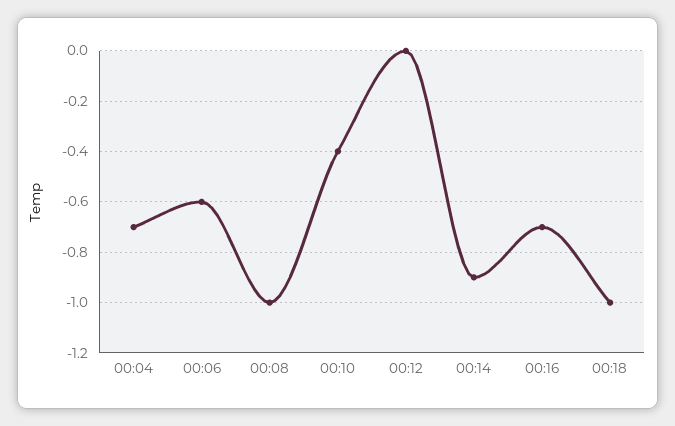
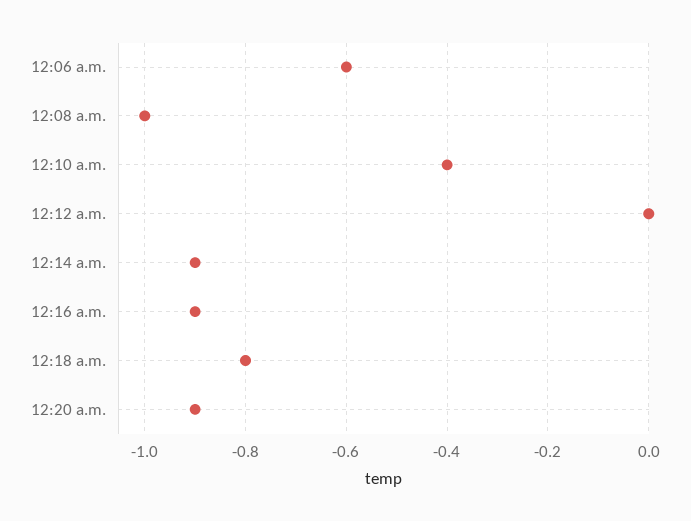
00:04: -0.7 -> none
00:16: -0.7 -> -0.9
00:18: -1 -> -0.8
12:20 a.m.: none -> -0.9

